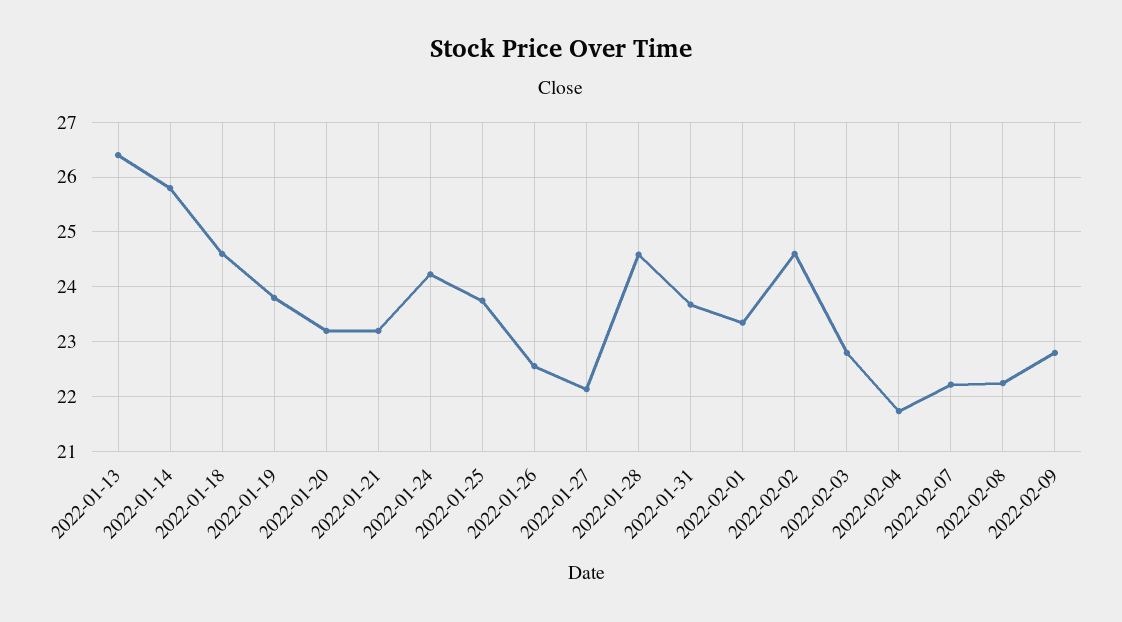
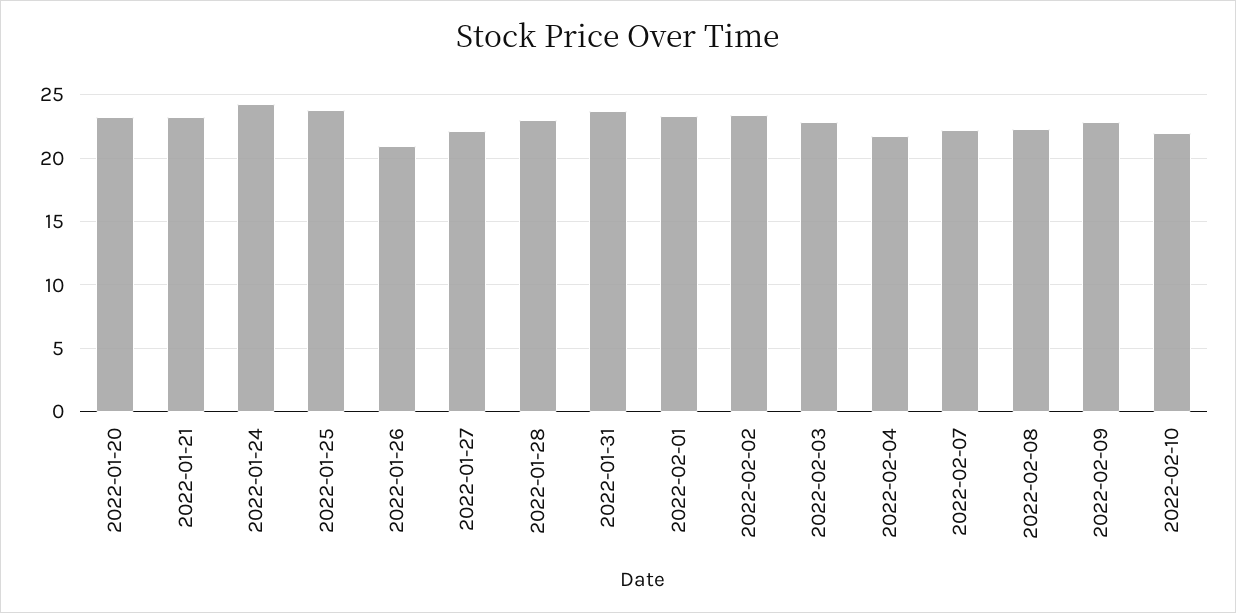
2022-01-13: 26.4 -> none
2022-01-14: 25.8 -> none
2022-01-18: 24.6 -> none
2022-01-19: 23.8 -> none
2022-01-26: 22.6 -> 21
2022-01-28: 24.6 -> 23
2022-02-02: 24.6 -> 23.5
2022-02-10: none -> 22

